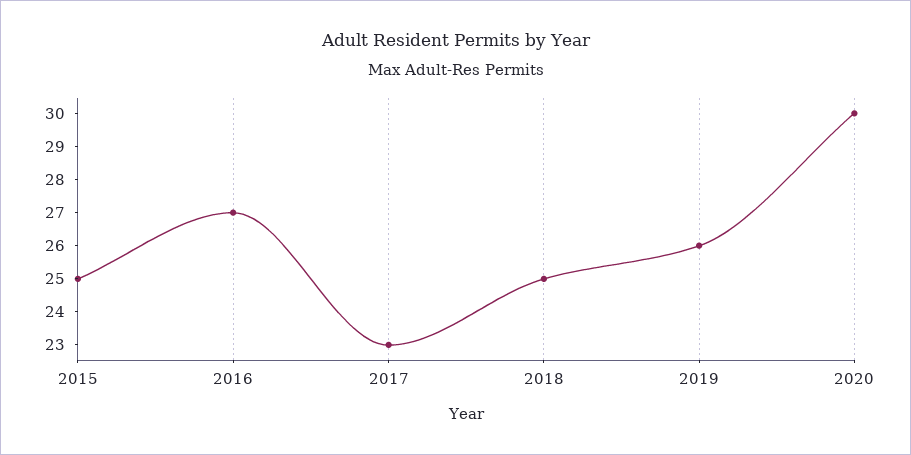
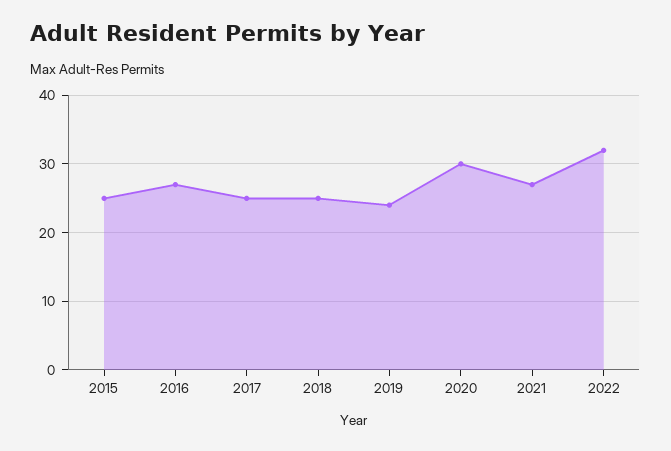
2017: 23 -> 25
2019: 26 -> 24
2021: none -> 27
2022: none -> 32

